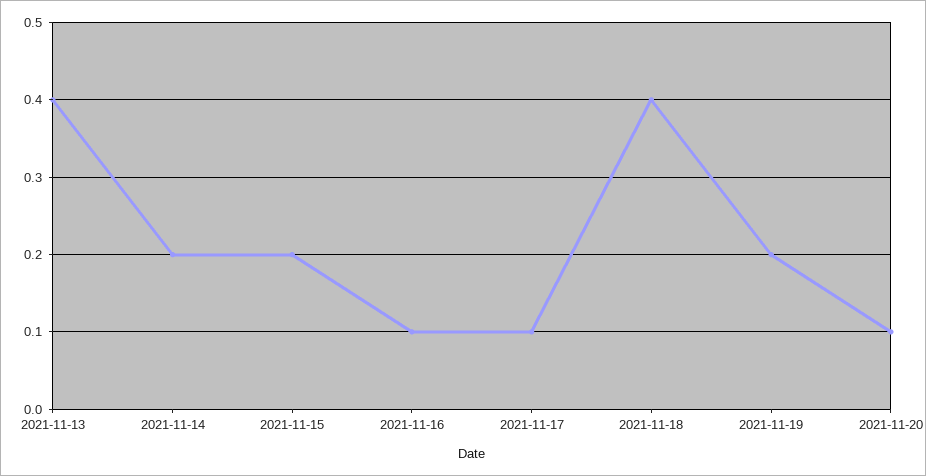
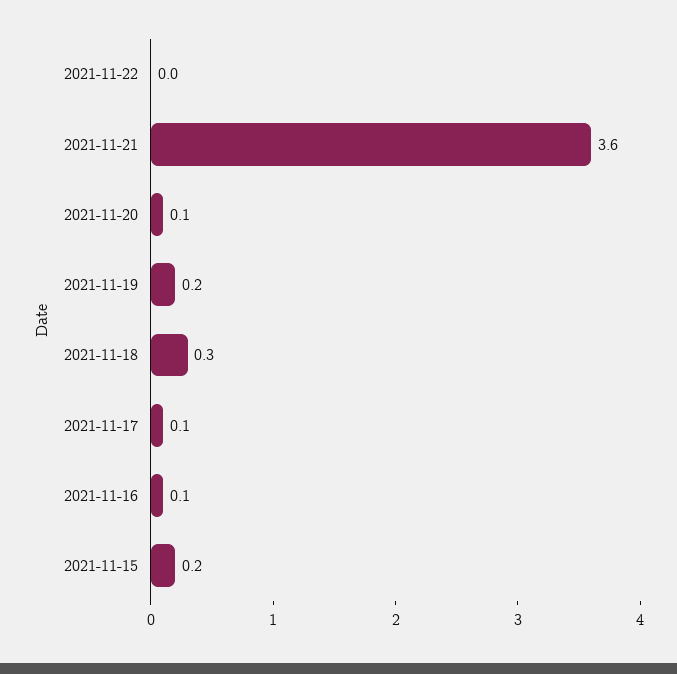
2021-11-13: 0.4 -> none
2021-11-14: 0.2 -> none
2021-11-18: 0.4 -> 0.3
2021-11-22: none -> 0
2021-11-21: none -> 3.6

